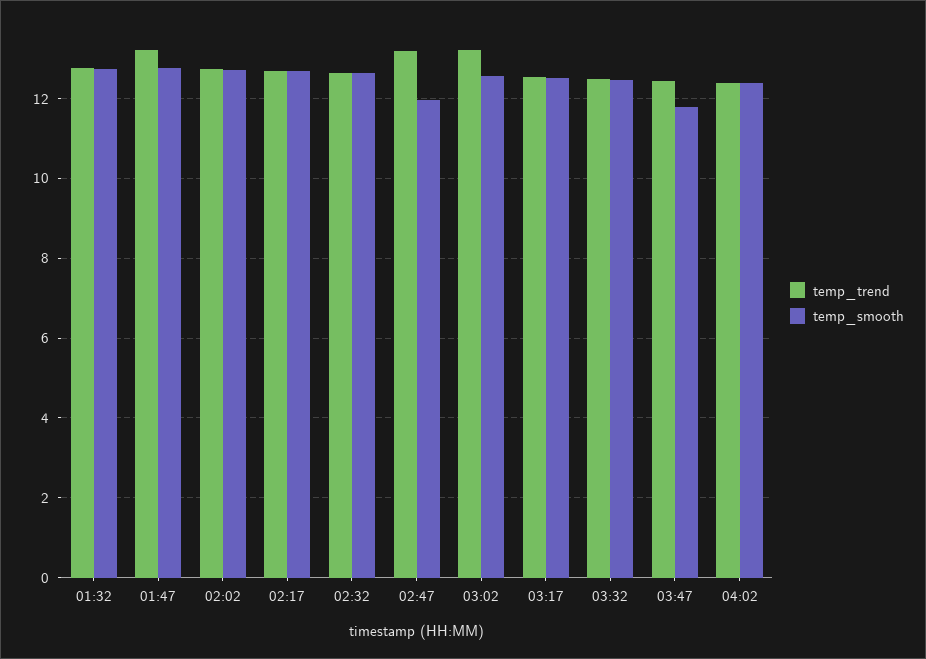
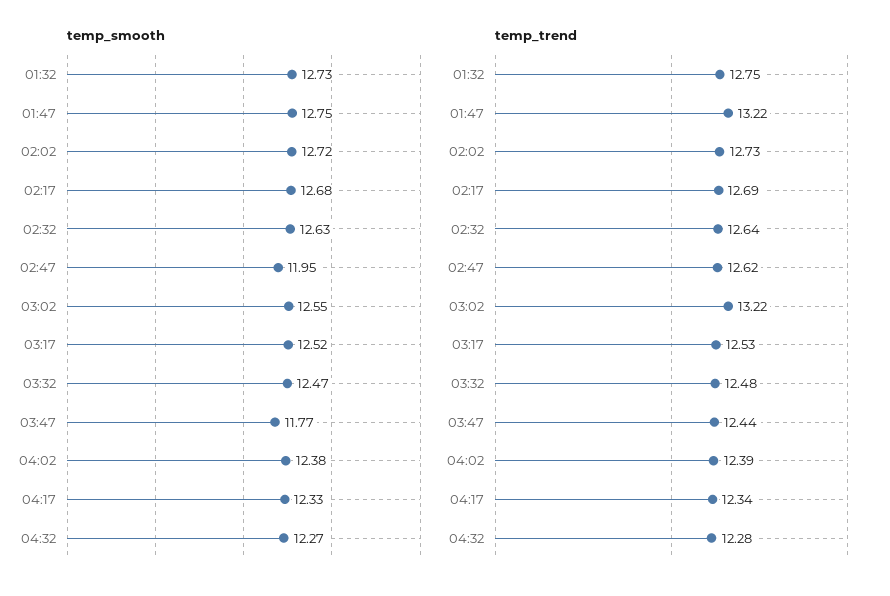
temp_trend, 02:47: 13.2 -> 12.62
temp_smooth, 04:17: none -> 12.33
temp_smooth, 04:32: none -> 12.27
temp_trend, 04:17: none -> 12.34
temp_trend, 04:32: none -> 12.28

